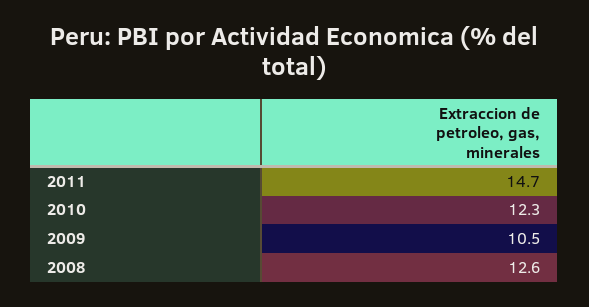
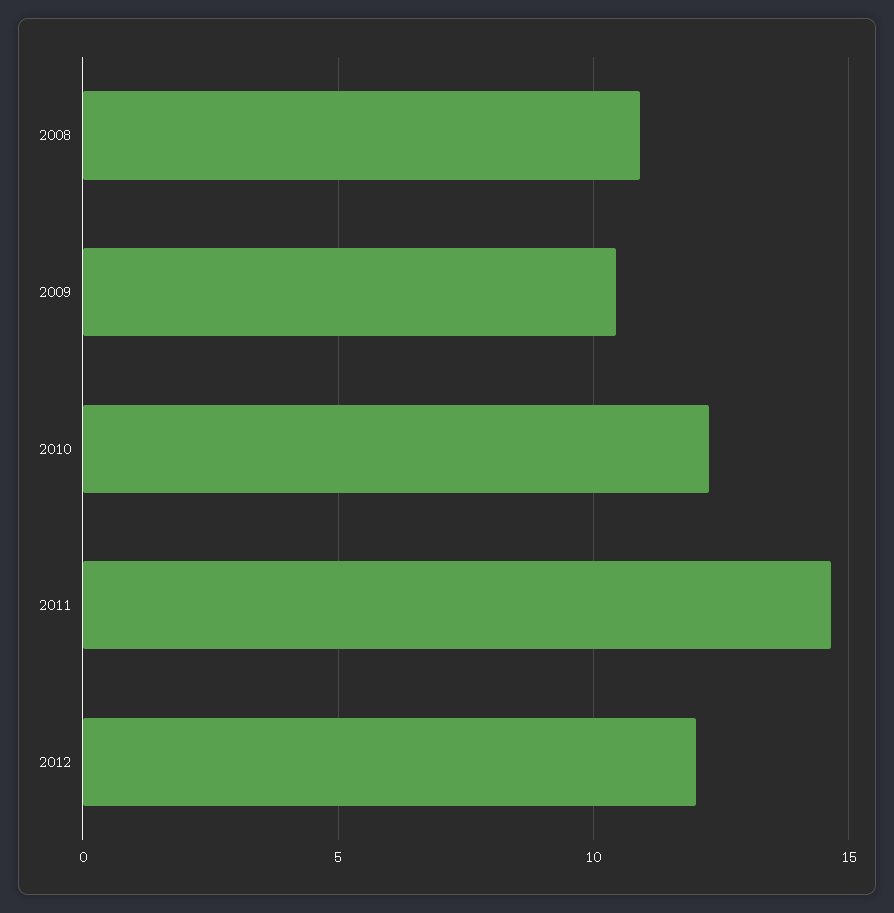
2008: 12.6 -> 11
2012: none -> 12

